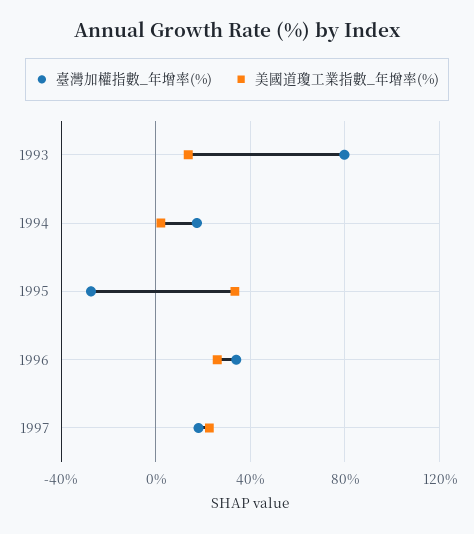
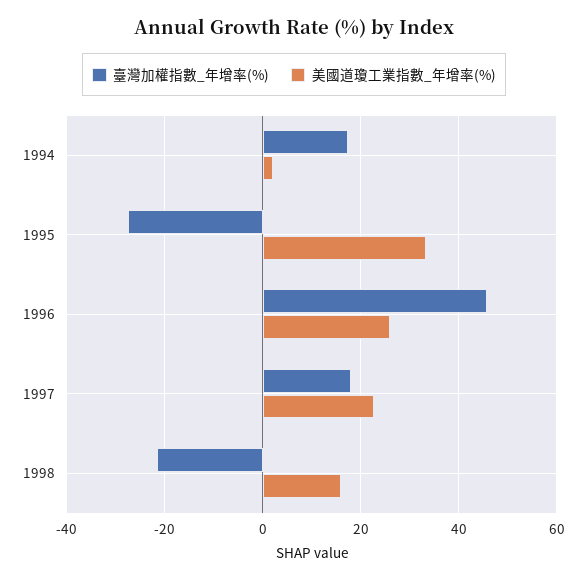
臺灣加權指數_年增率(%), 1993: 80 -> none
美國道瓊工業指數_年增率(%), 1993: 15 -> none
臺灣加權指數_年增率(%), 1996: 35 -> 46
臺灣加權指數_年增率(%), 1998: none -> -22
美國道瓊工業指數_年增率(%), 1998: none -> 16

